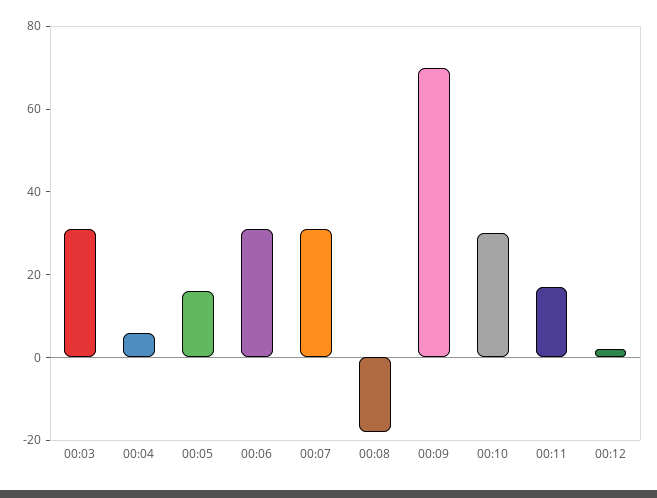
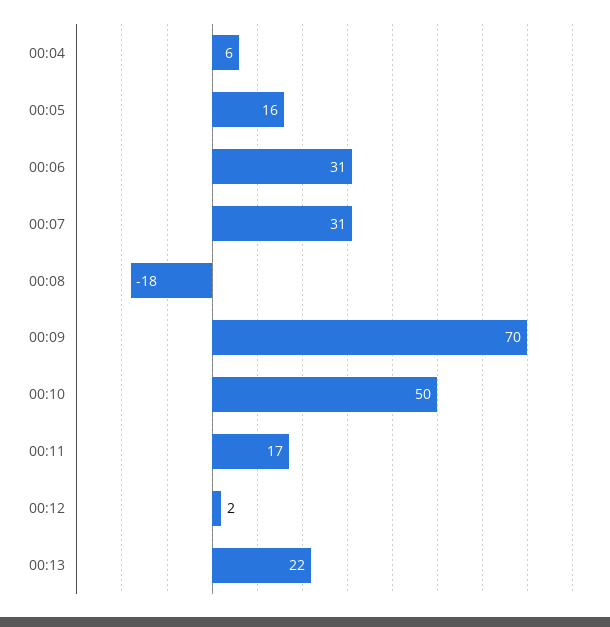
00:03: 30 -> none
00:10: 30 -> 50
00:13: none -> 22

